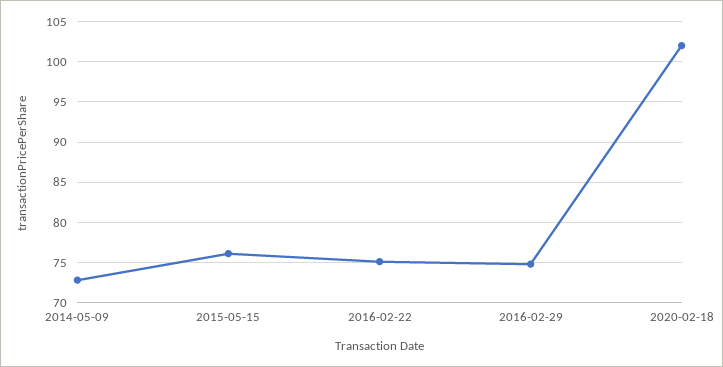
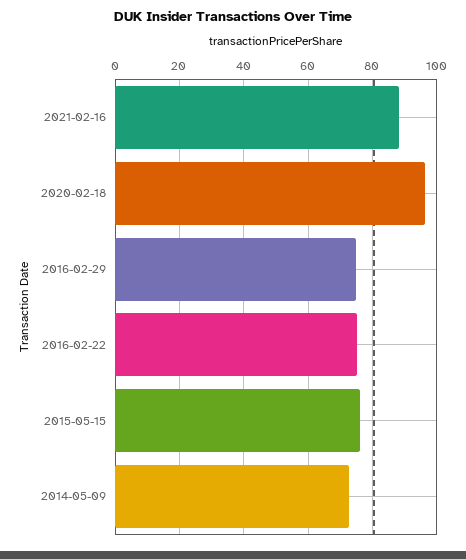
2020-02-18: 102 -> 96
2021-02-16: none -> 88

